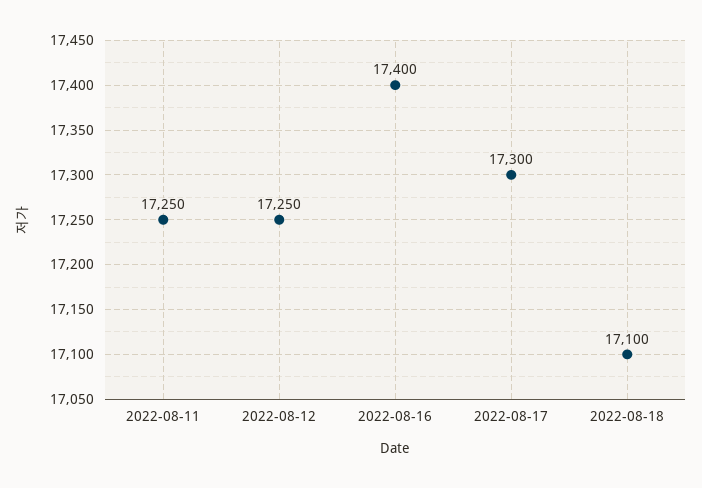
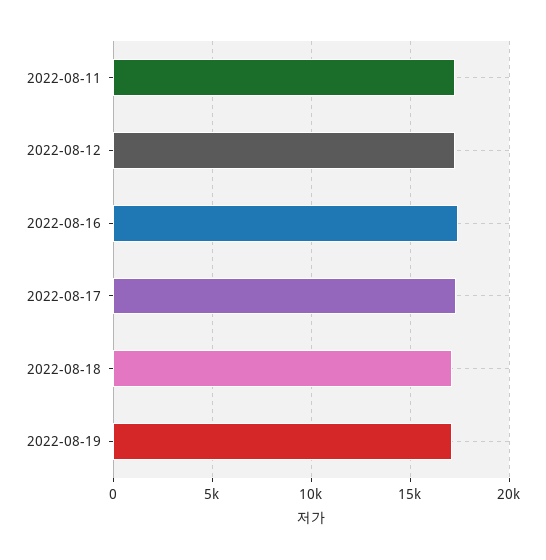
2022-08-19: none -> 17000

